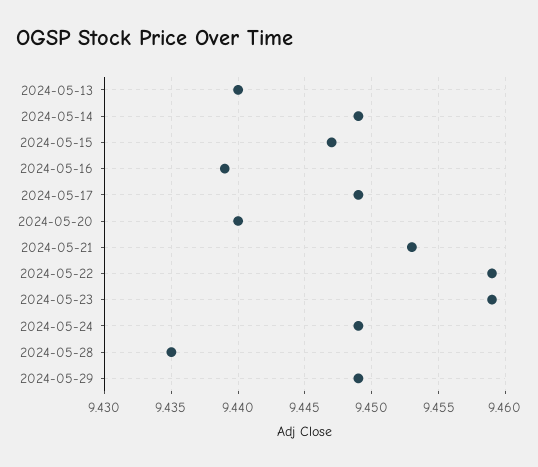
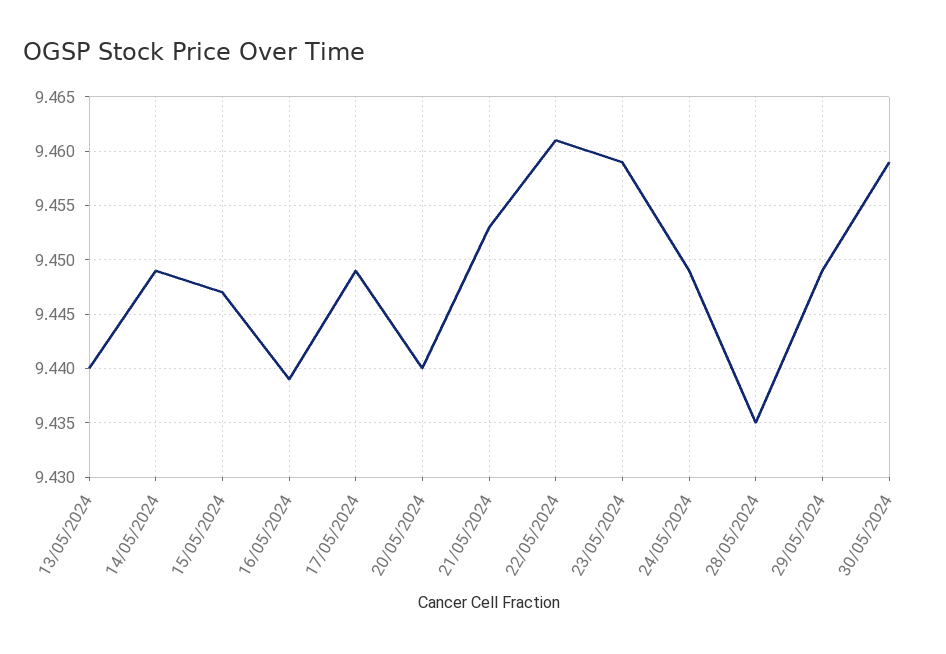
2024-05-22: 9.459 -> 9.461
30/05/2024: none -> 9.459

